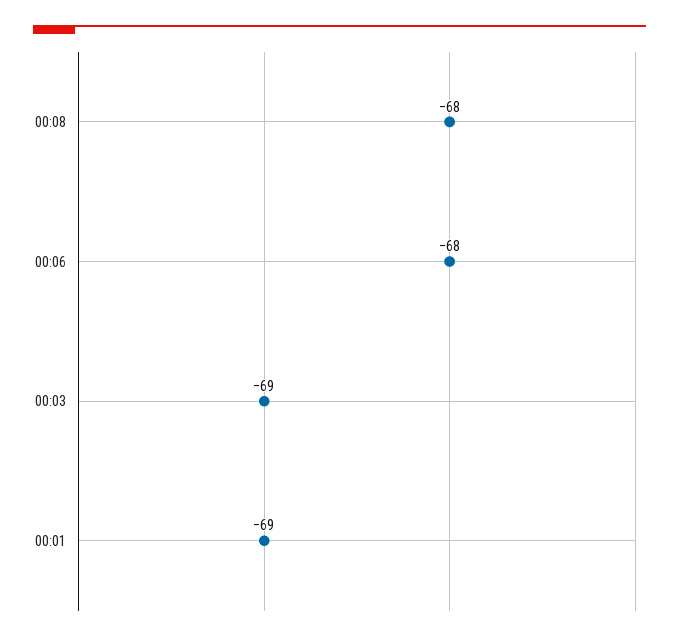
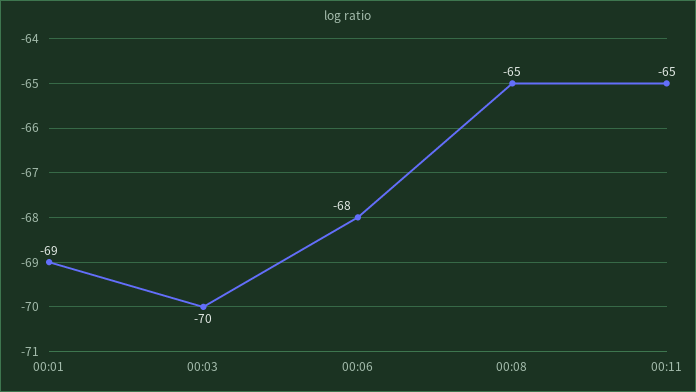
00:08: -68 -> -65
00:03: -69 -> -70
00:11: none -> -65

